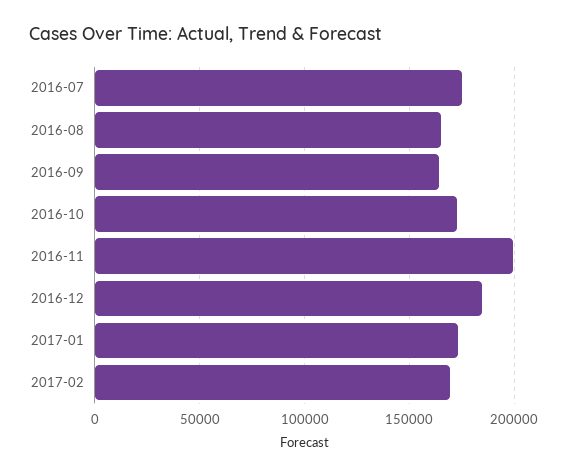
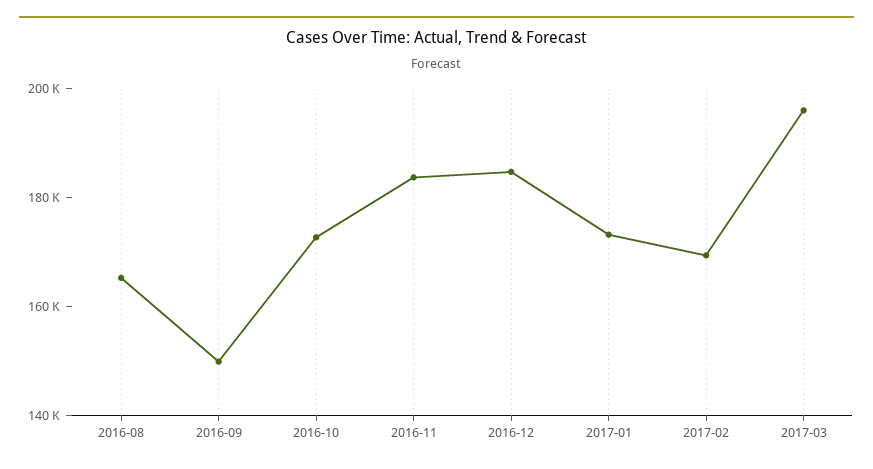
2016-07: 175000 -> none
2016-09: 165000 -> 150000
2016-11: 200000 -> 185000
2017-03: none -> 195000

